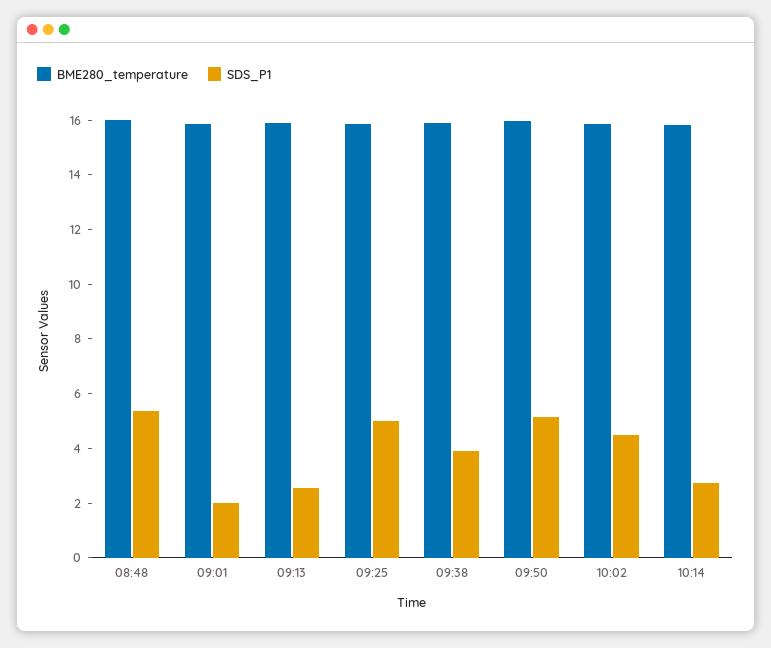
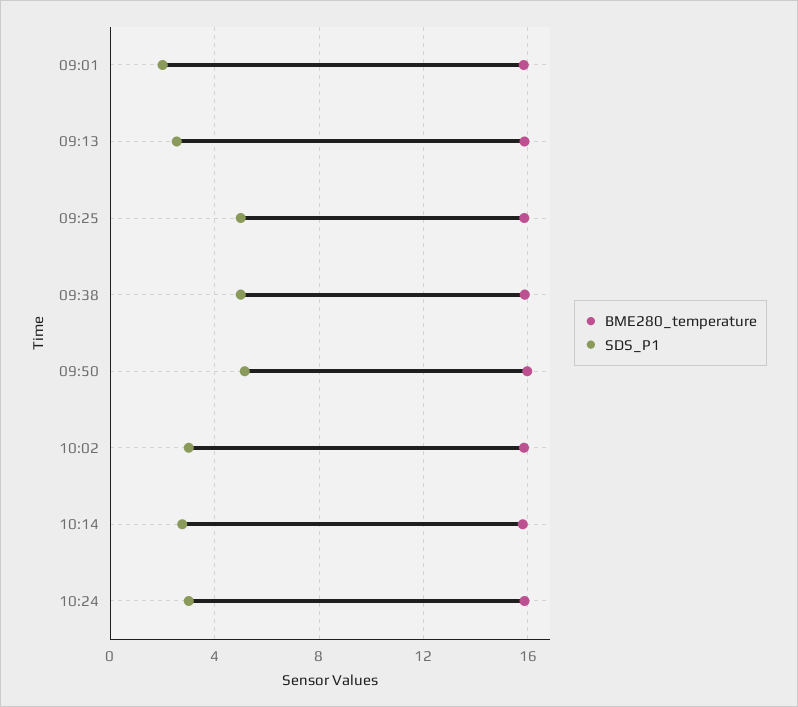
BME280_temperature, 08:48: 16 -> none
SDS_P1, 08:48: 5.5 -> none
SDS_P1, 09:38: 4 -> 5
SDS_P1, 10:02: 4.5 -> 3
BME280_temperature, 10:24: none -> 16
SDS_P1, 10:24: none -> 3

